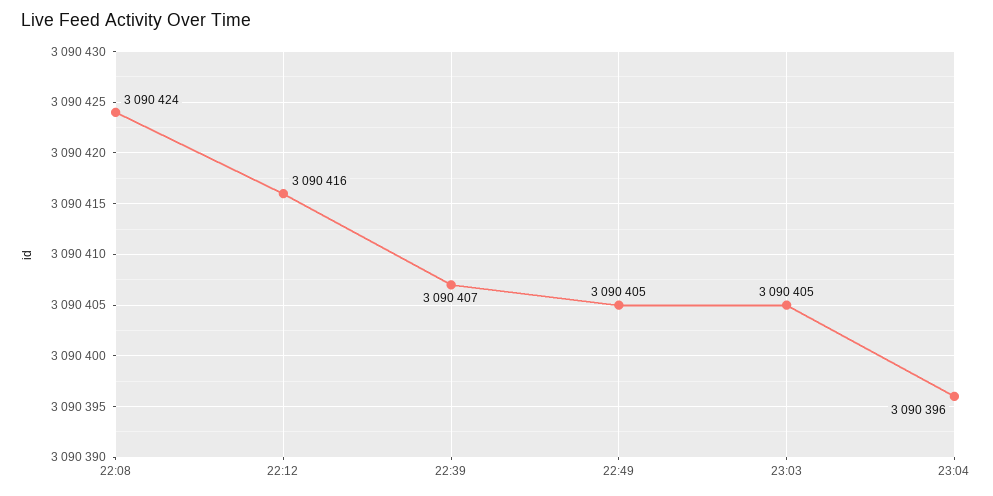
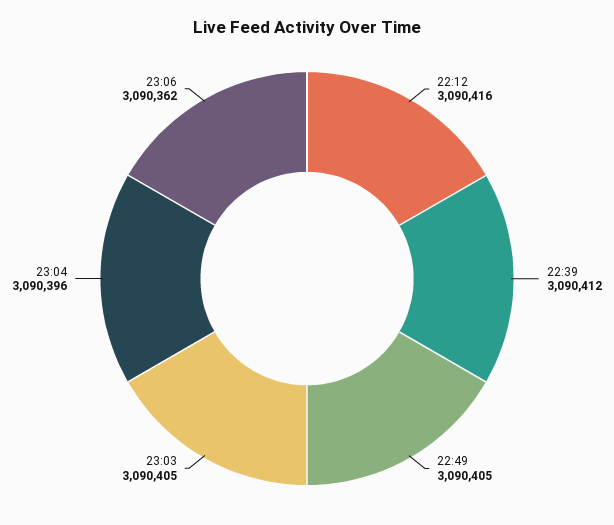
22:08: 3090424 -> none
22:39: 3090407 -> 3090412
23:06: none -> 3090362

